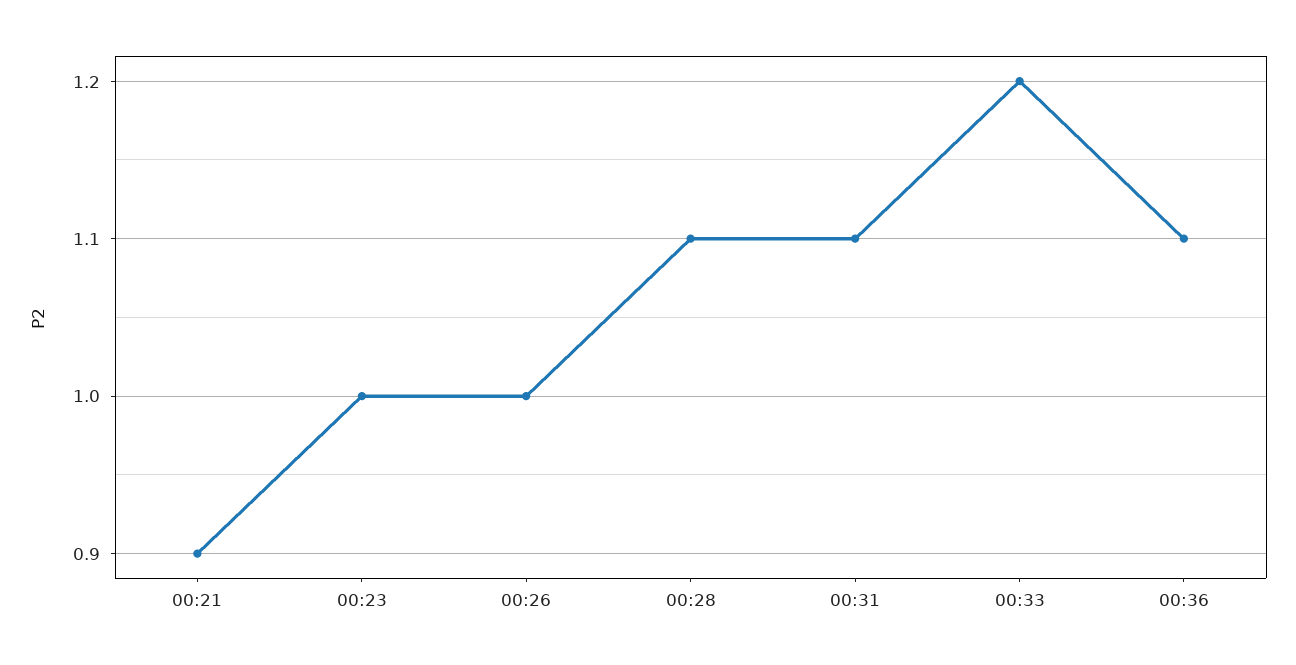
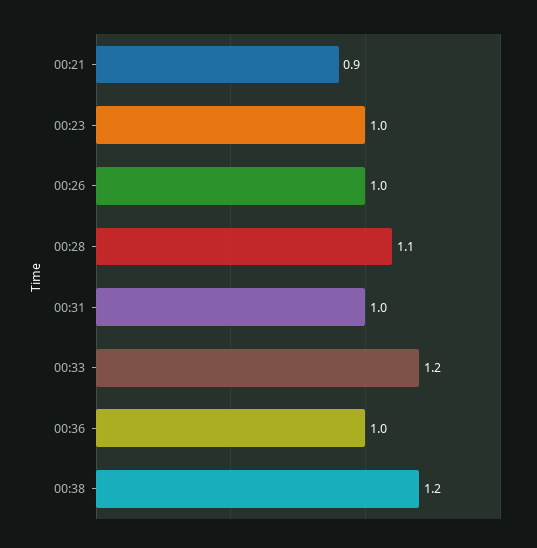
00:31: 1.1 -> 1
00:36: 1.1 -> 1
00:38: none -> 1.2

